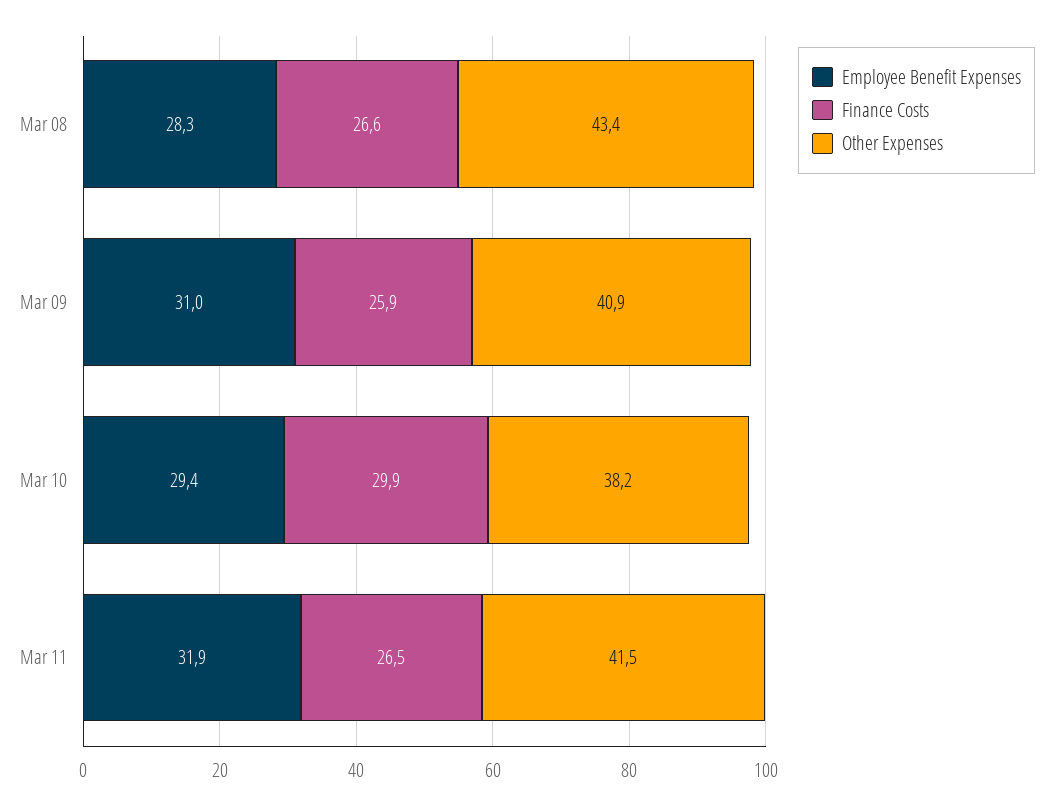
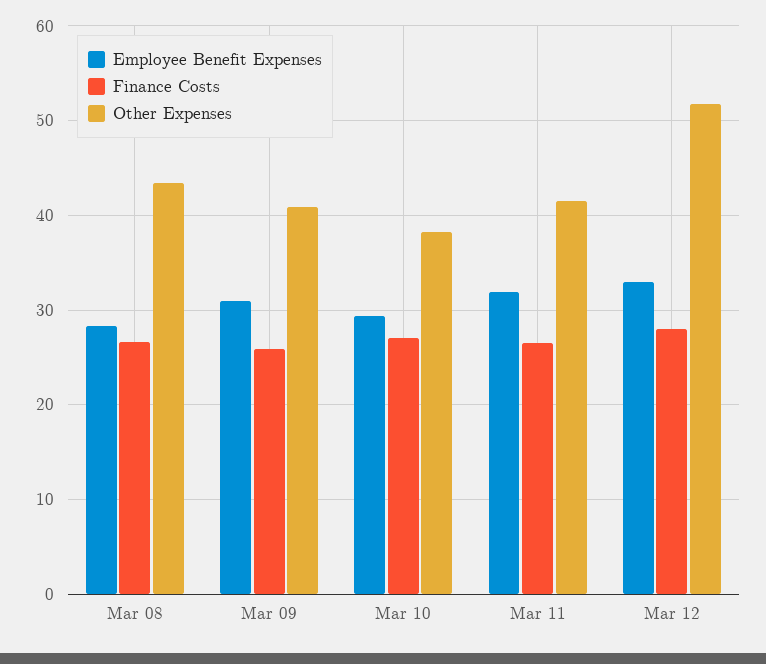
Finance Costs, Mar 10: 29.9 -> 27
Employee Benefit Expenses, Mar 12: none -> 33
Finance Costs, Mar 12: none -> 28
Other Expenses, Mar 12: none -> 52

